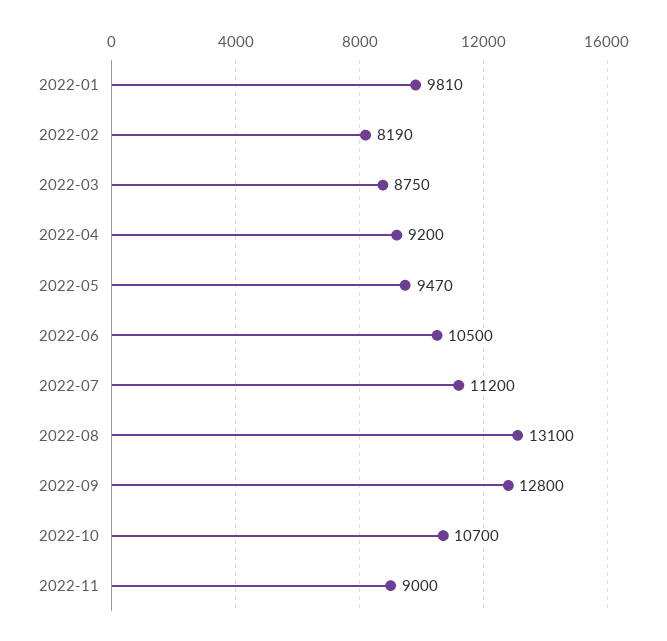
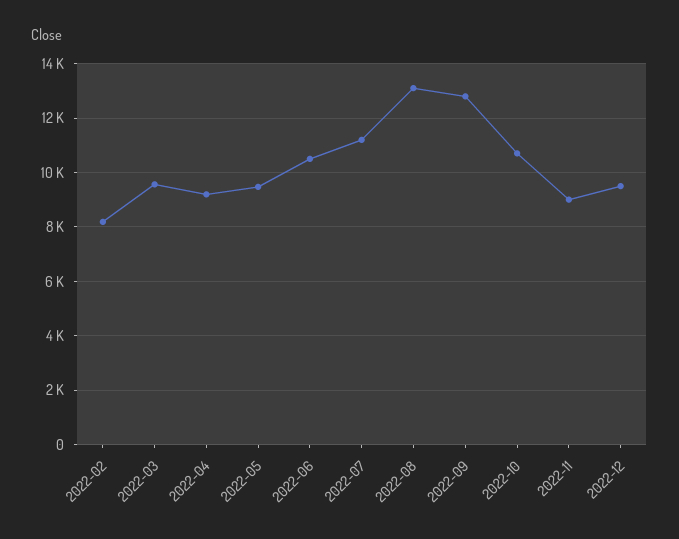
2022-01: 9810 -> none
2022-03: 8750 -> 9500
2022-12: none -> 9500

